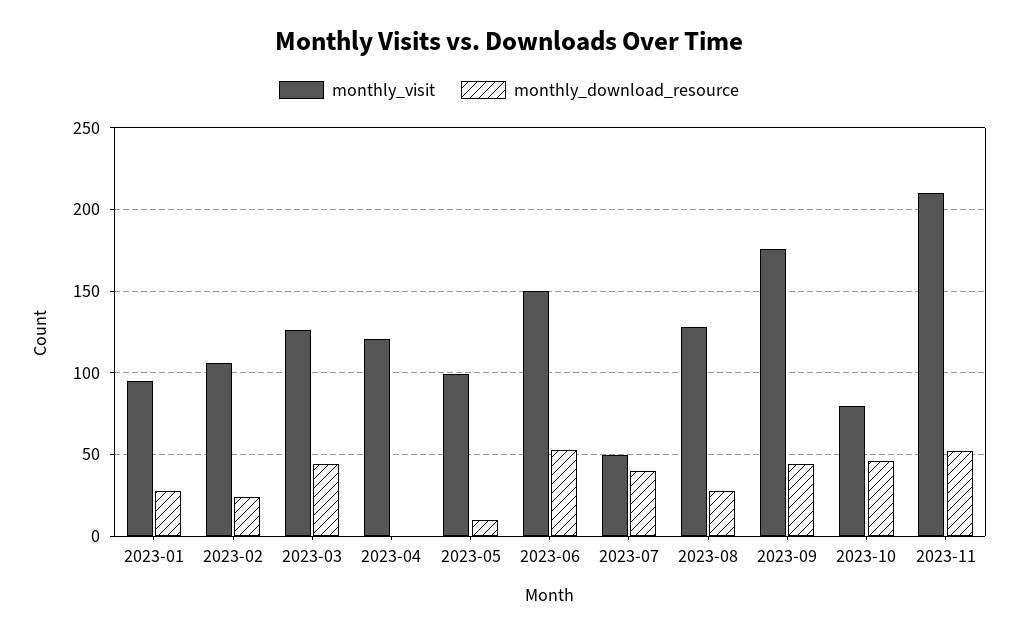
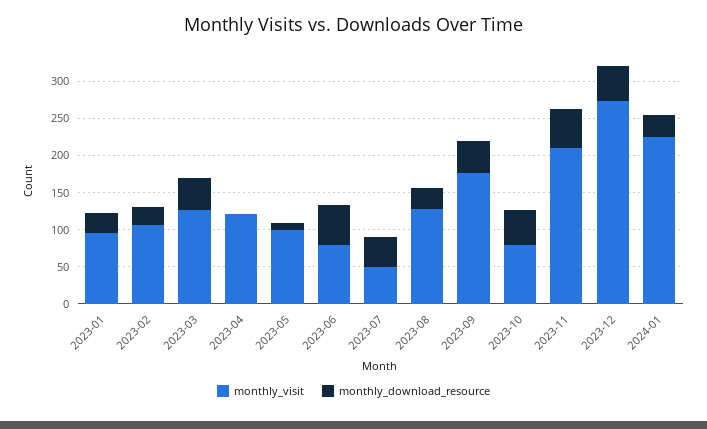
monthly_visit, 2023-06: 150 -> 75
monthly_visit, 2023-12: none -> 275
monthly_download_resource, 2023-12: none -> 50
monthly_visit, 2024-01: none -> 225
monthly_download_resource, 2024-01: none -> 25

